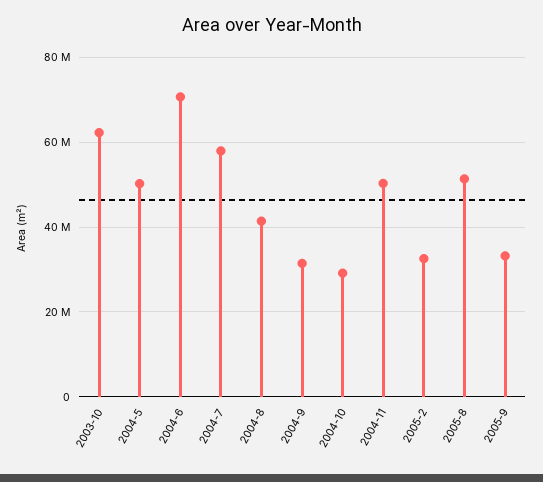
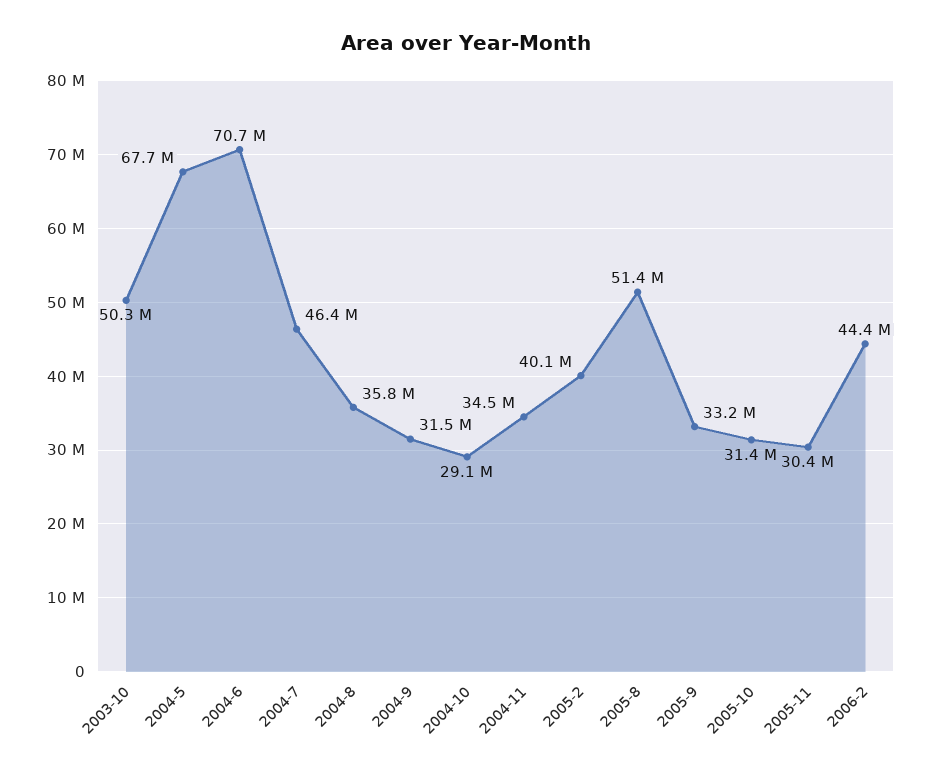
2003-10: 62000000 -> 50300000
2004-5: 50000000 -> 67700000
2004-7: 58000000 -> 46400000
2004-8: 42000000 -> 35800000
2004-11: 50000000 -> 34500000
2005-2: 32000000 -> 40100000
2005-10: none -> 31400000
2005-11: none -> 30400000
2006-2: none -> 44400000

